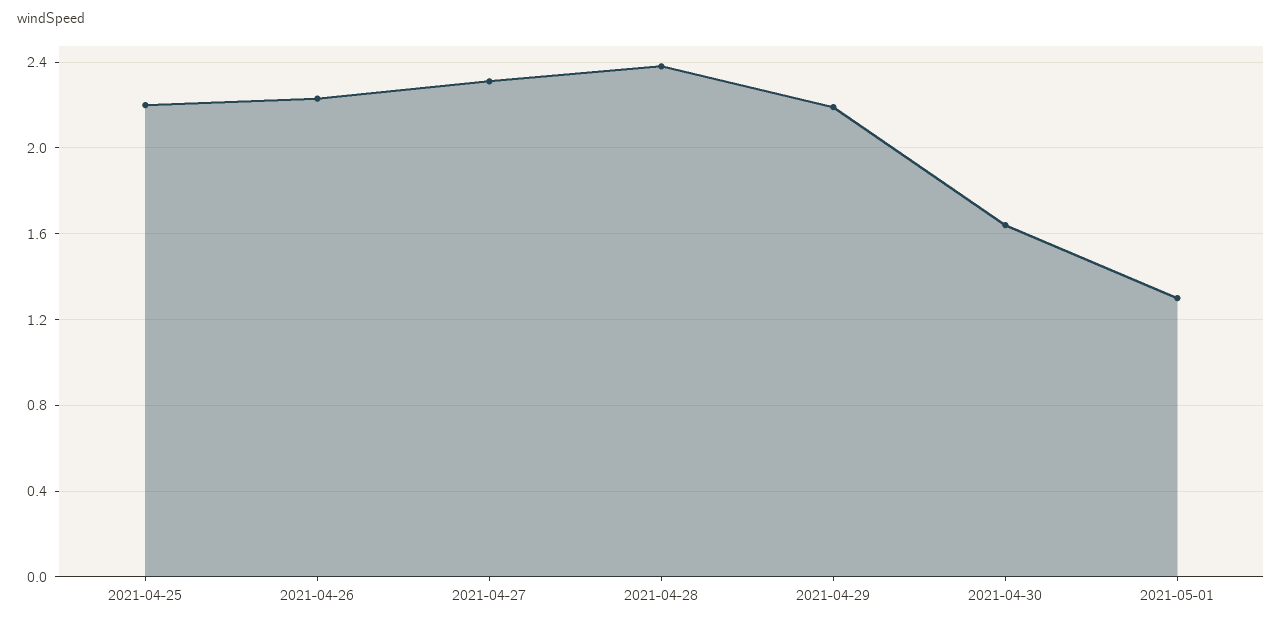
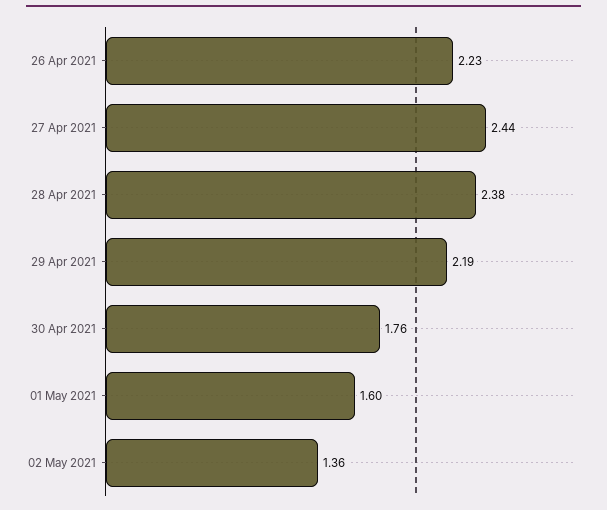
2021-04-25: 2.2 -> none
2021-04-27: 2.3 -> 2.44
2021-04-30: 1.65 -> 1.76
2021-05-01: 1.3 -> 1.6
02 May 2021: none -> 1.36

